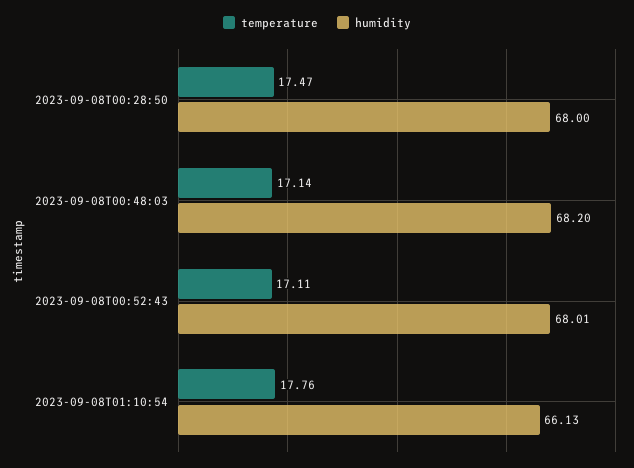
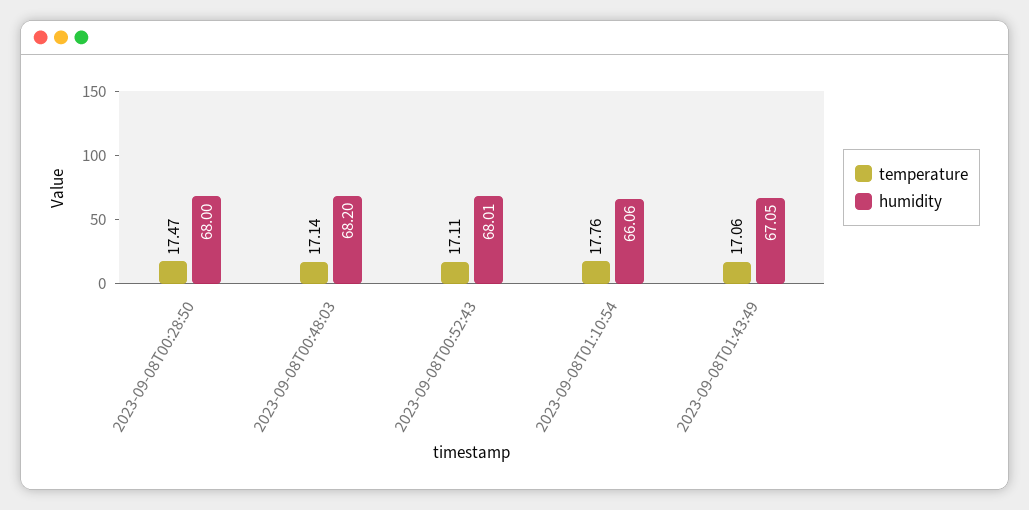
humidity, 2023-09-08T01:10:54: 66.13 -> 66.06
temperature, 2023-09-08T01:43:49: none -> 17.06
humidity, 2023-09-08T01:43:49: none -> 67.05

